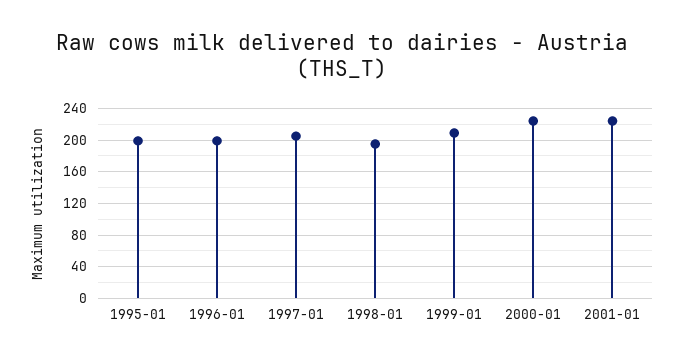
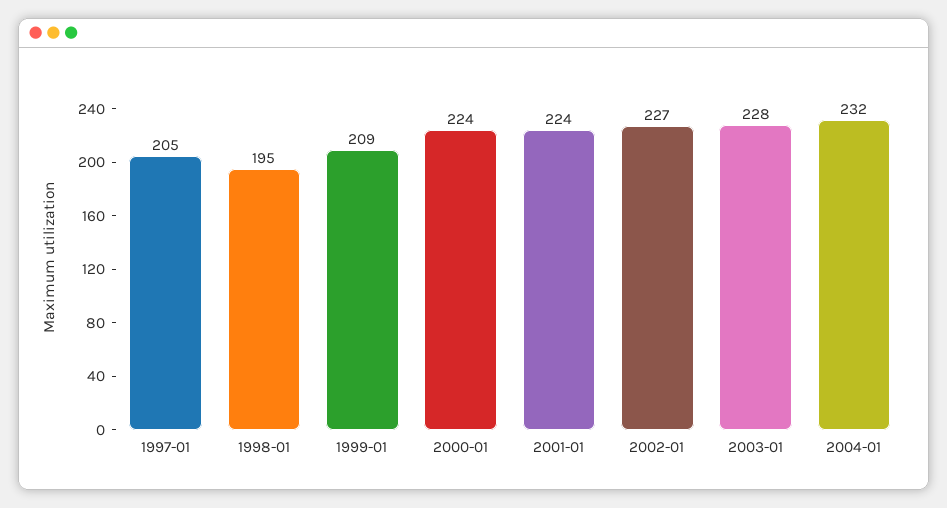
1995-01: 200 -> none
1996-01: 200 -> none
2002-01: none -> 227
2003-01: none -> 228
2004-01: none -> 232

